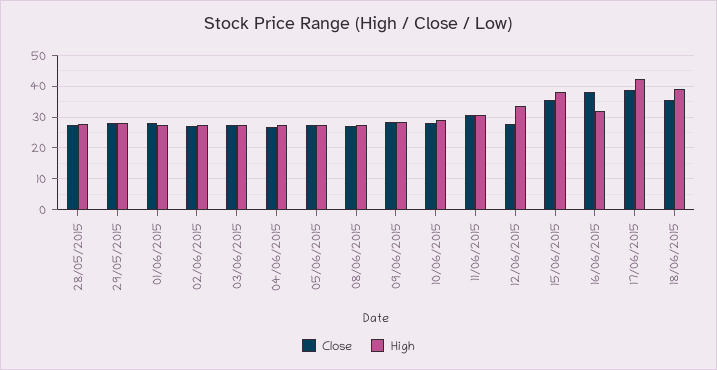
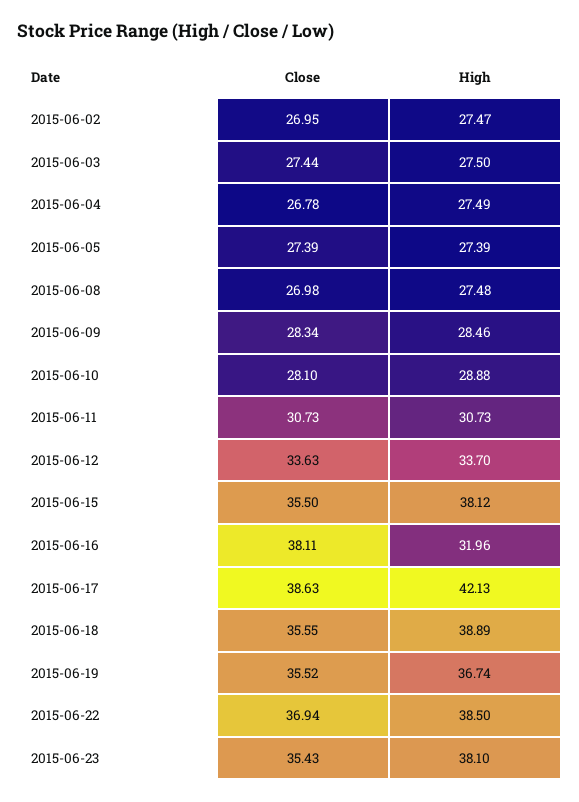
Close, 28/05/2015: 28 -> none
High, 28/05/2015: 28 -> none
Close, 29/05/2015: 28 -> none
High, 29/05/2015: 28 -> none
Close, 01/06/2015: 28 -> none
High, 01/06/2015: 28 -> none
Close, 12/06/2015: 28 -> 33.63
Close, 2015-06-19: none -> 35.52
High, 2015-06-19: none -> 36.74
Close, 2015-06-22: none -> 36.94
High, 2015-06-22: none -> 38.5
Close, 2015-06-23: none -> 35.43
High, 2015-06-23: none -> 38.1

